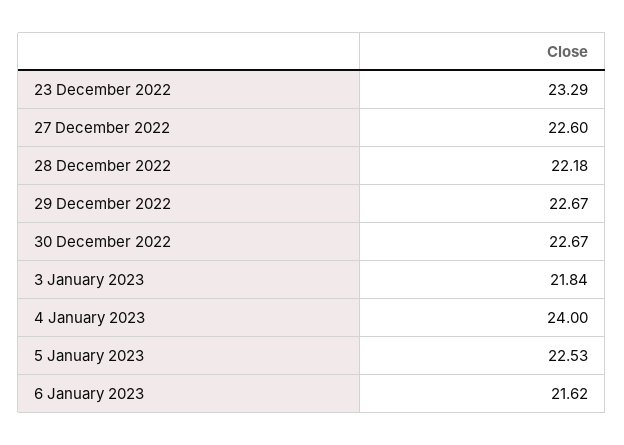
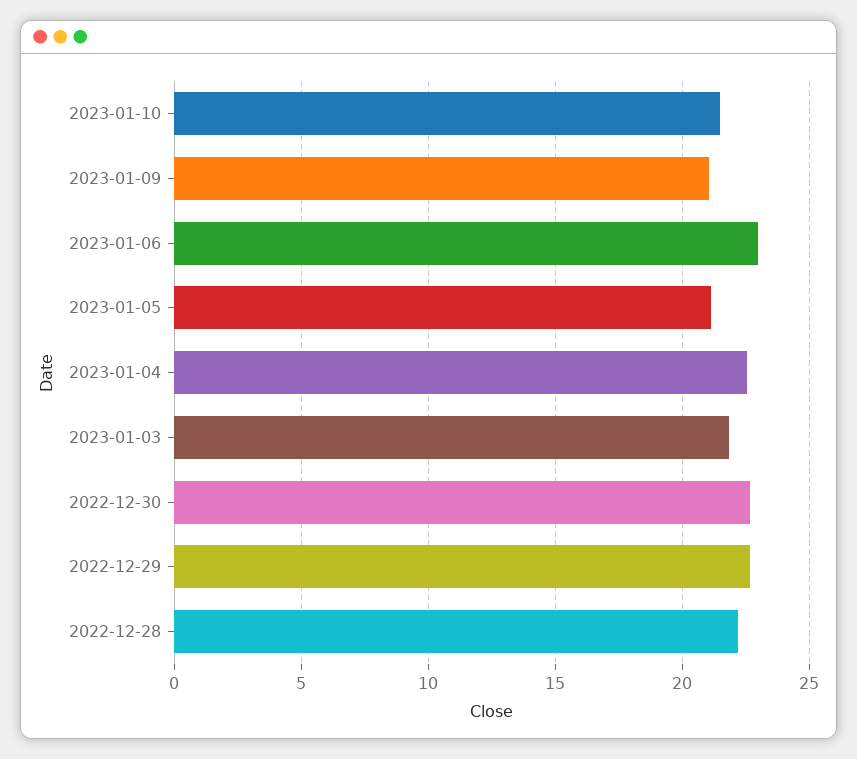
23 December 2022: 23.29 -> none
27 December 2022: 22.6 -> none
4 January 2023: 24 -> 22.5
5 January 2023: 22.53 -> 21
6 January 2023: 21.62 -> 23
2023-01-10: none -> 21.5
2023-01-09: none -> 21

